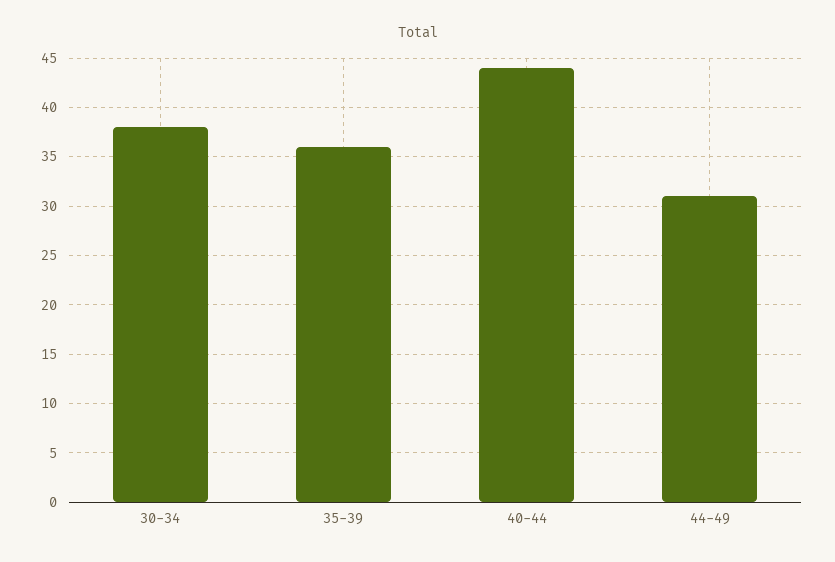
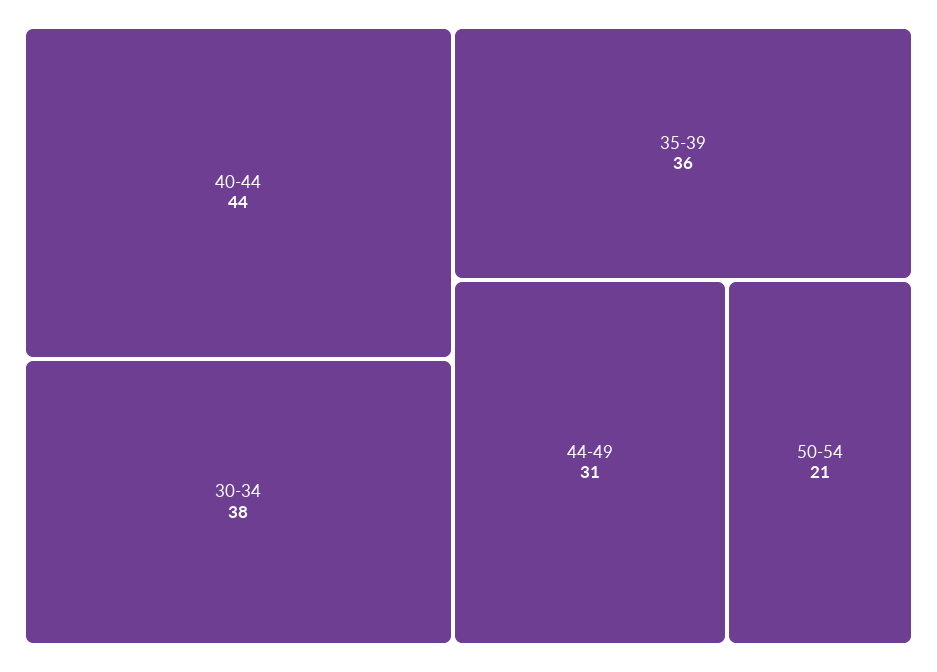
50-54: none -> 21

